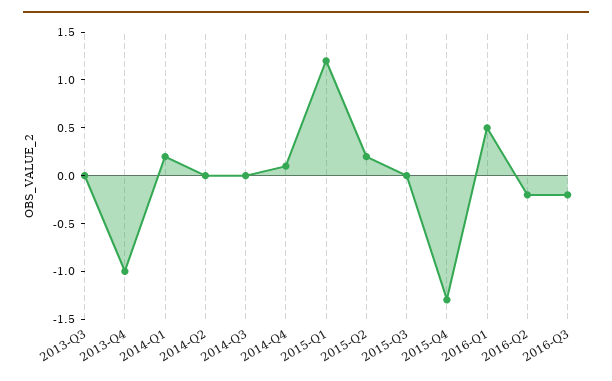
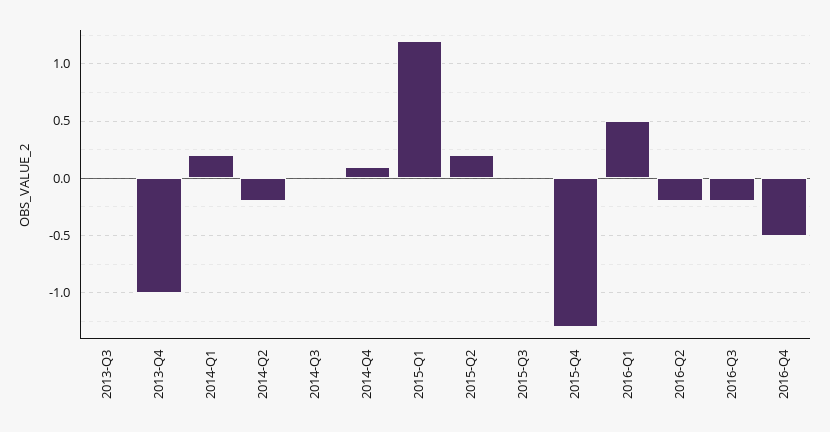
2014-Q2: 0 -> -0.2
2016-Q4: none -> -0.5

